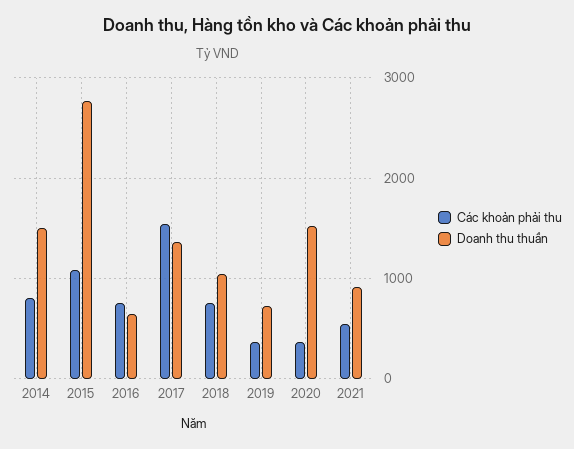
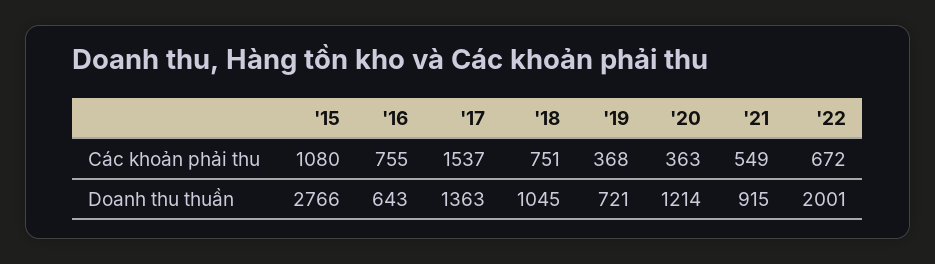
Các khoản phải thu, 2014: 800 -> none
Doanh thu thuần, 2014: 1500 -> none
Doanh thu thuần, 2020: 1500 -> 1214
Các khoản phải thu, '22: none -> 672
Doanh thu thuần, '22: none -> 2001

